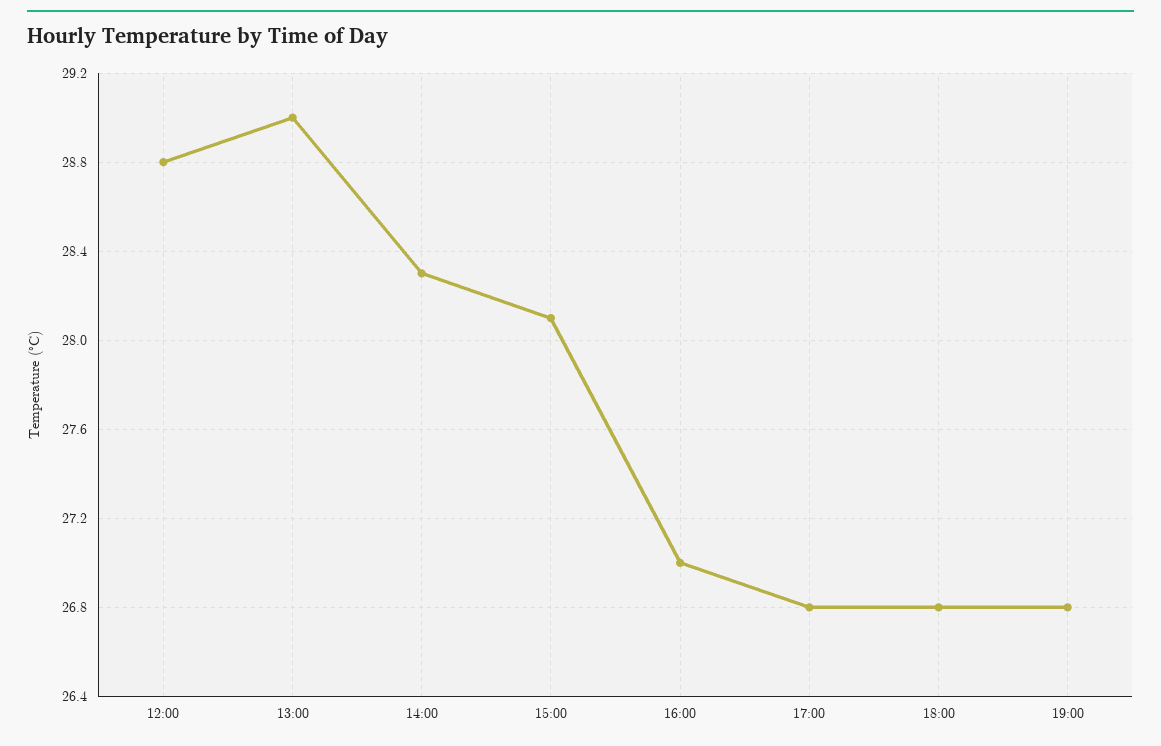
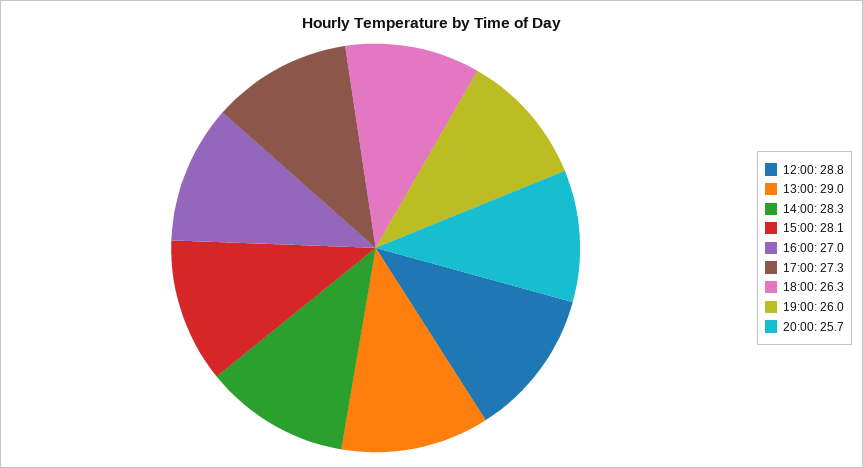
17:00: 26.8 -> 27.3
18:00: 26.8 -> 26.3
19:00: 26.8 -> 26
20:00: none -> 25.7

